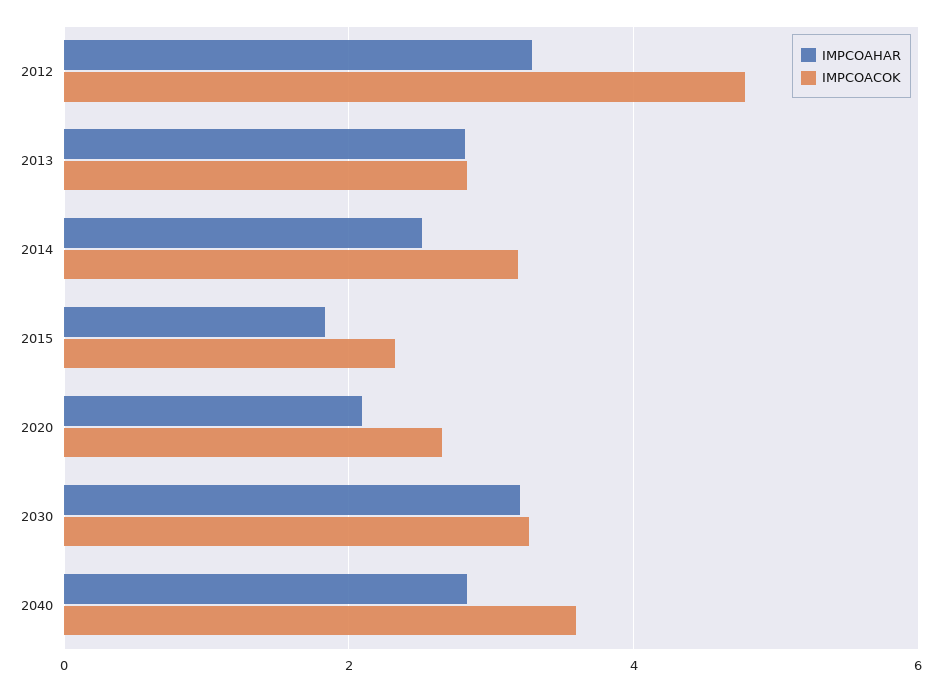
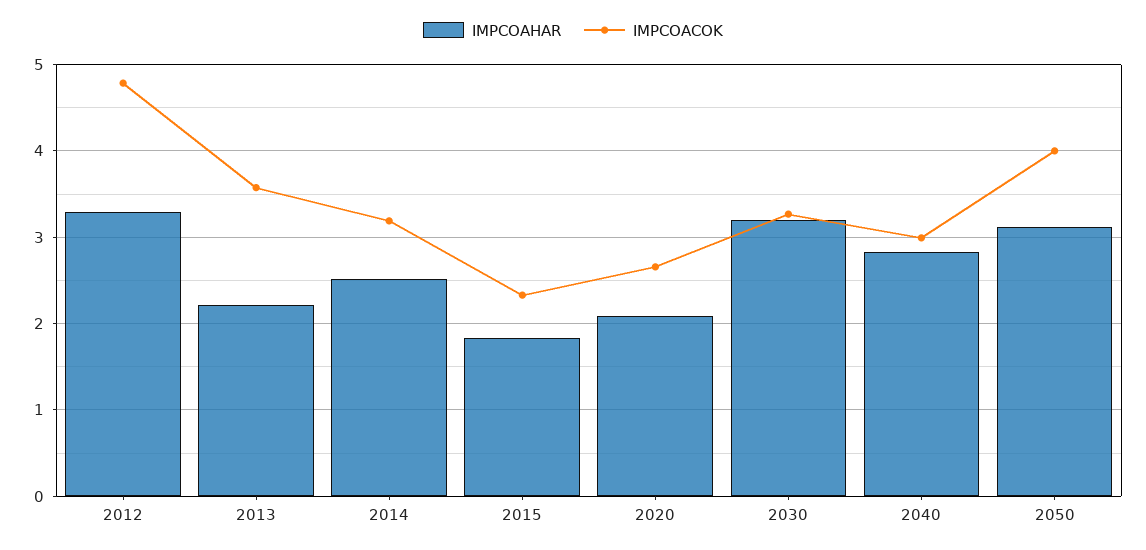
IMPCOAHAR, 2013: 2.8 -> 2.2
IMPCOACOK, 2013: 2.8 -> 3.6
IMPCOACOK, 2040: 3.6 -> 3
IMPCOAHAR, 2050: none -> 3.1
IMPCOACOK, 2050: none -> 4

